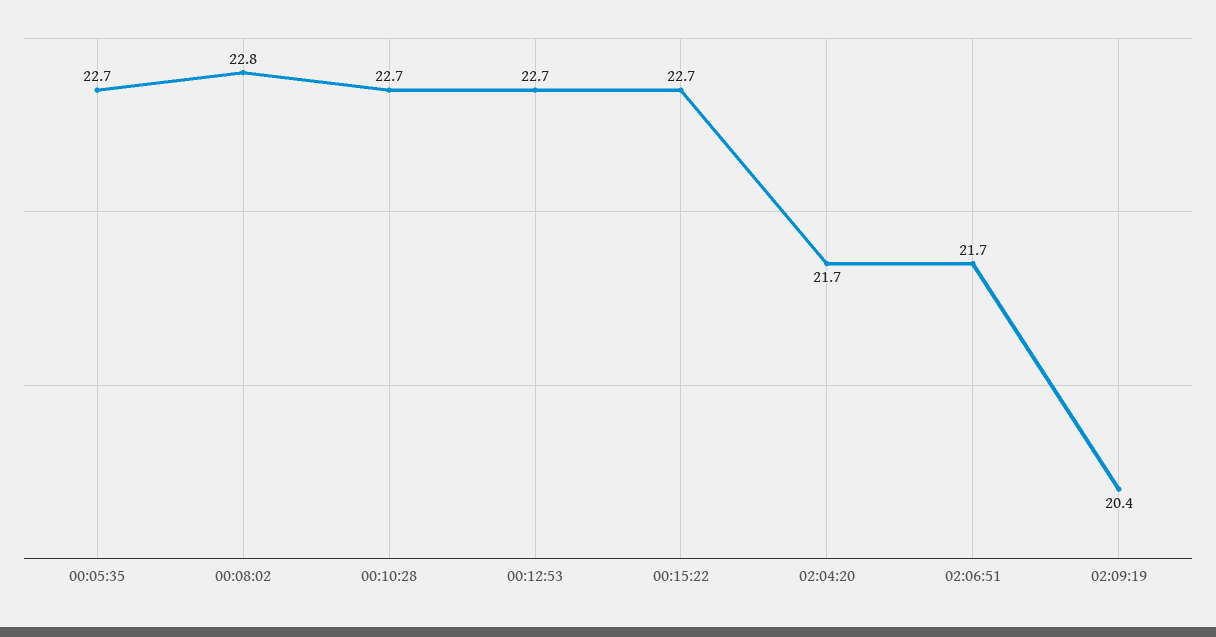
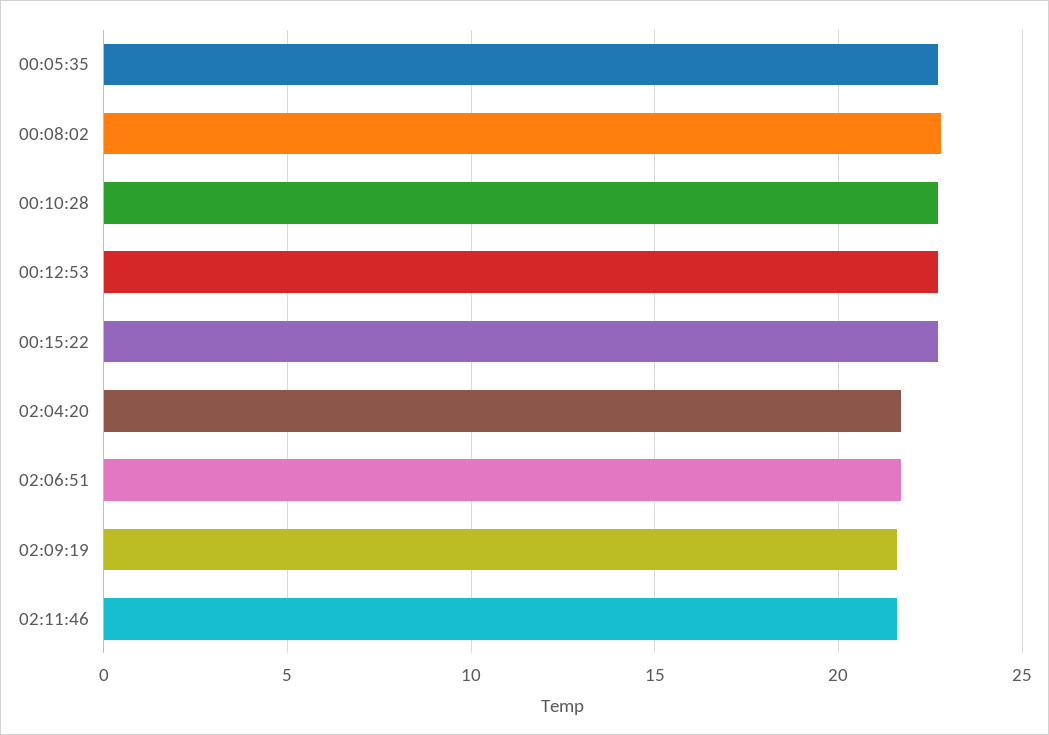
02:09:19: 20.4 -> 21.5
02:11:46: none -> 21.5

